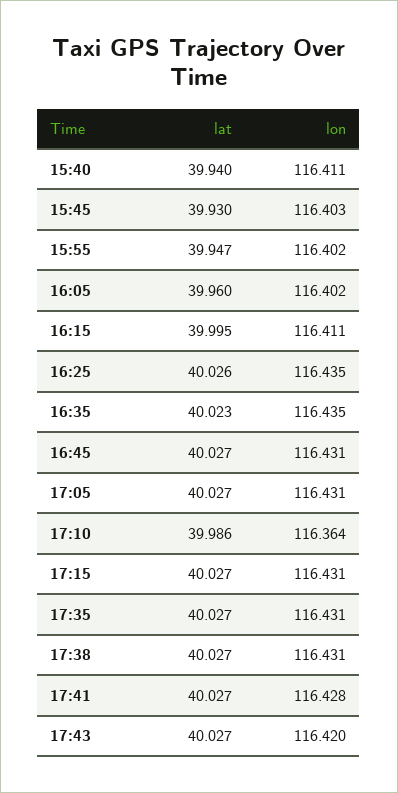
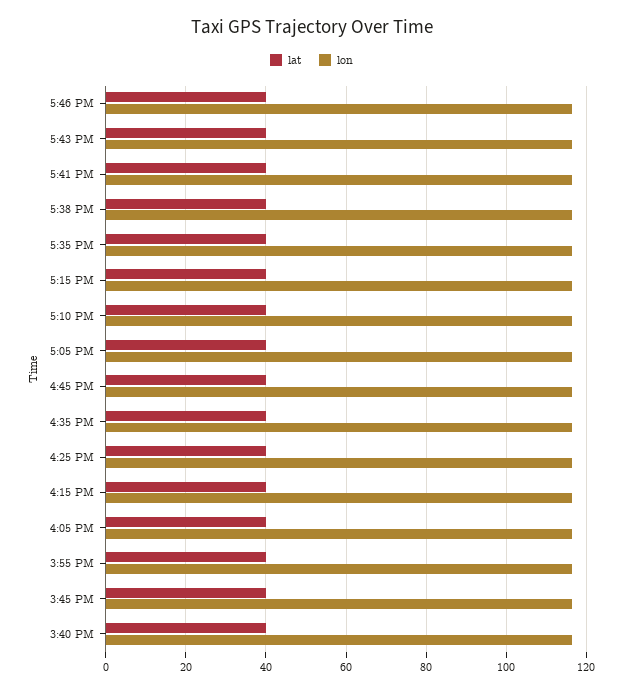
lat, 5:46 PM: none -> 40
lon, 5:46 PM: none -> 116

